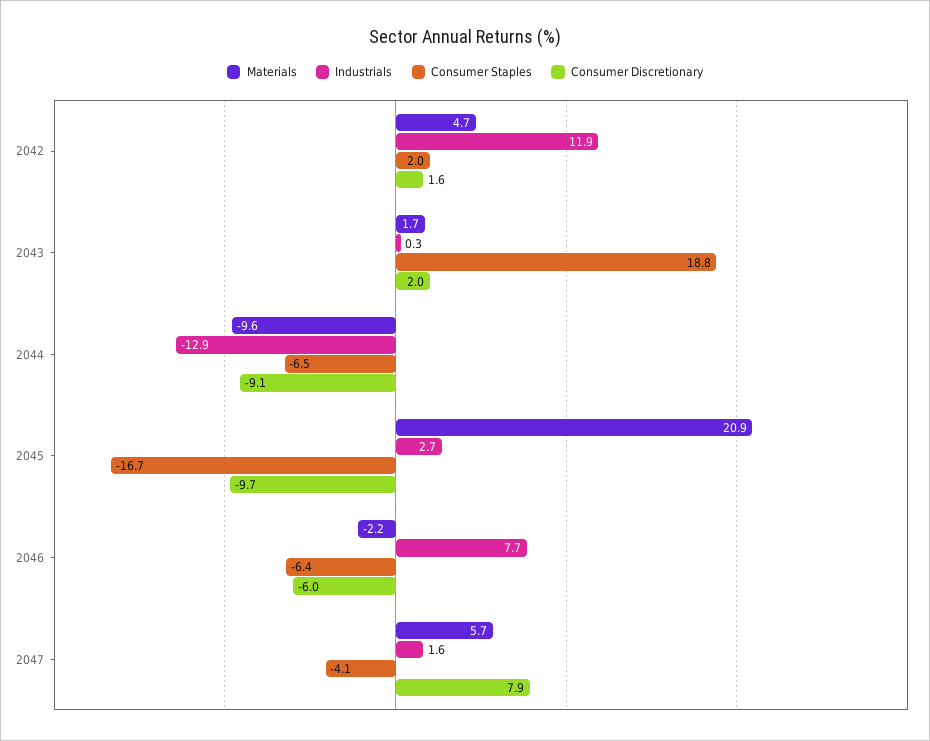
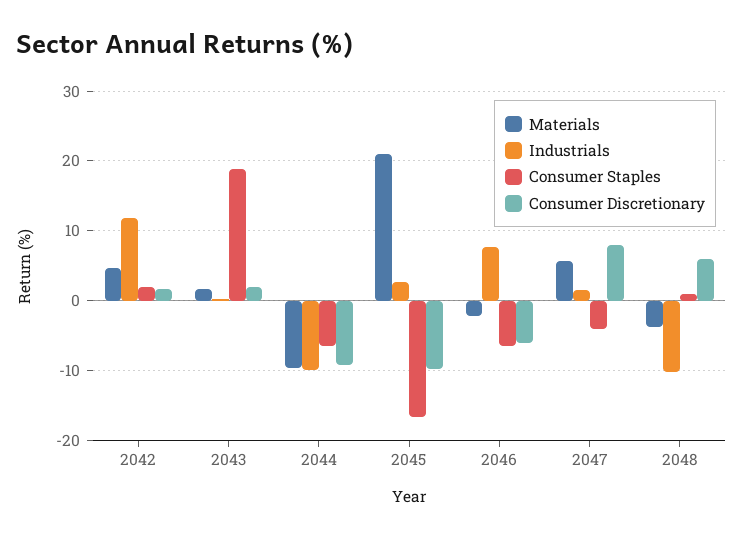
Industrials, 2044: -12.9 -> -10
Materials, 2048: none -> -4
Industrials, 2048: none -> -10
Consumer Staples, 2048: none -> 1
Consumer Discretionary, 2048: none -> 6

